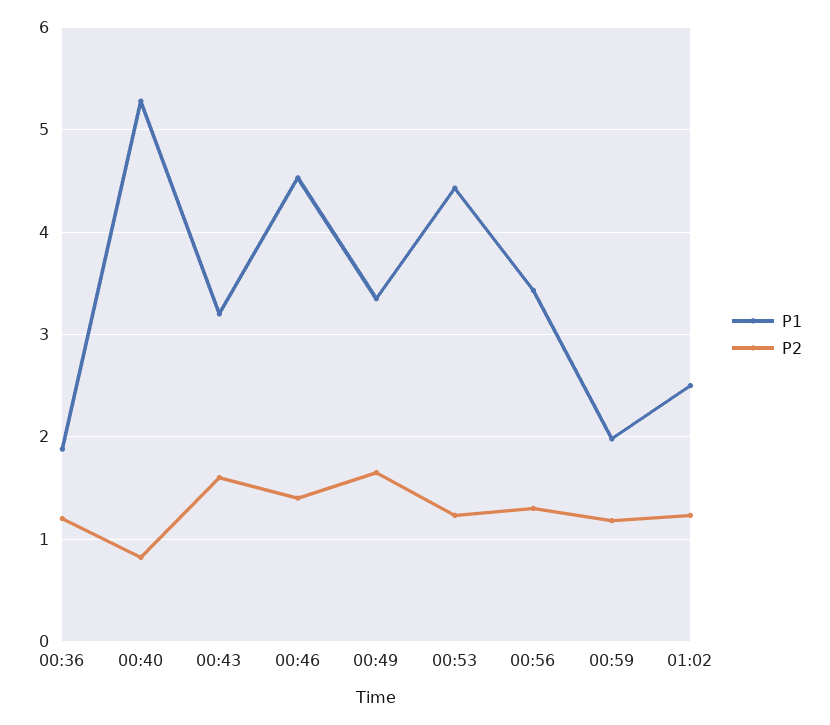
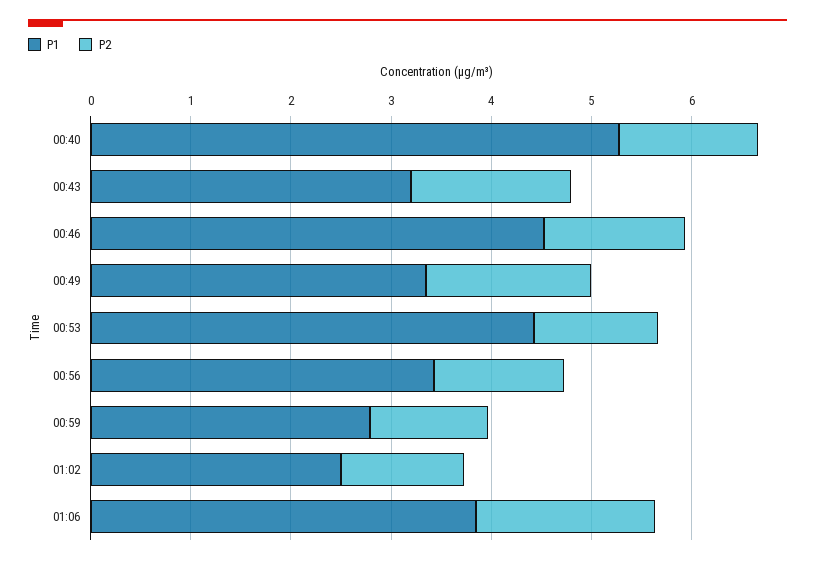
P1, 00:36: 1.9 -> none
P2, 00:36: 1.2 -> none
P2, 00:40: 0.8 -> 1.4
P1, 00:59: 2 -> 2.8
P1, 01:06: none -> 3.8
P2, 01:06: none -> 1.8

